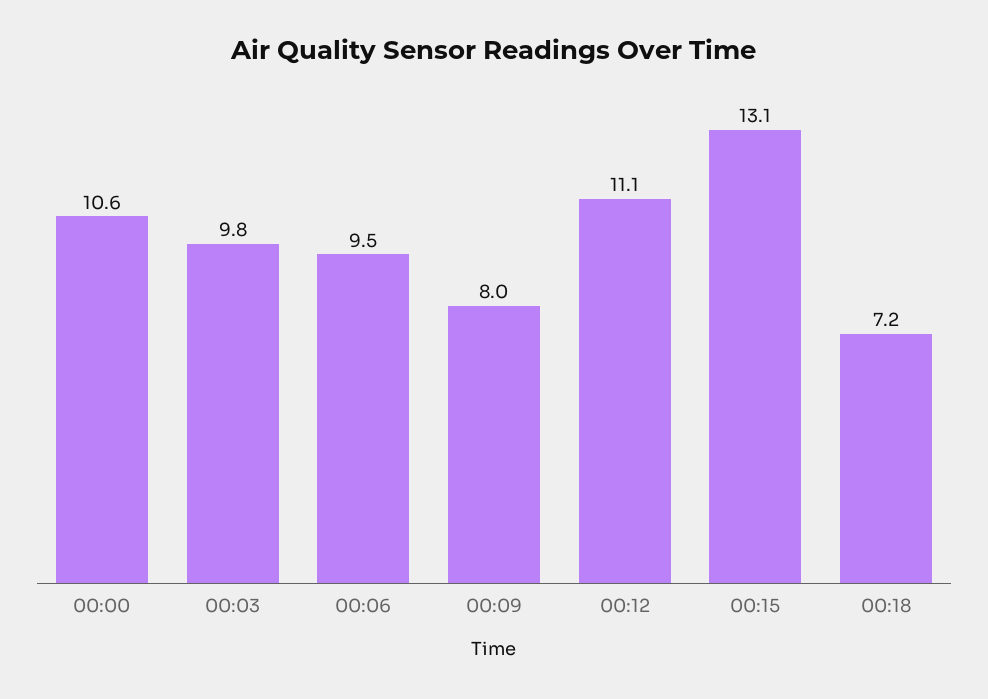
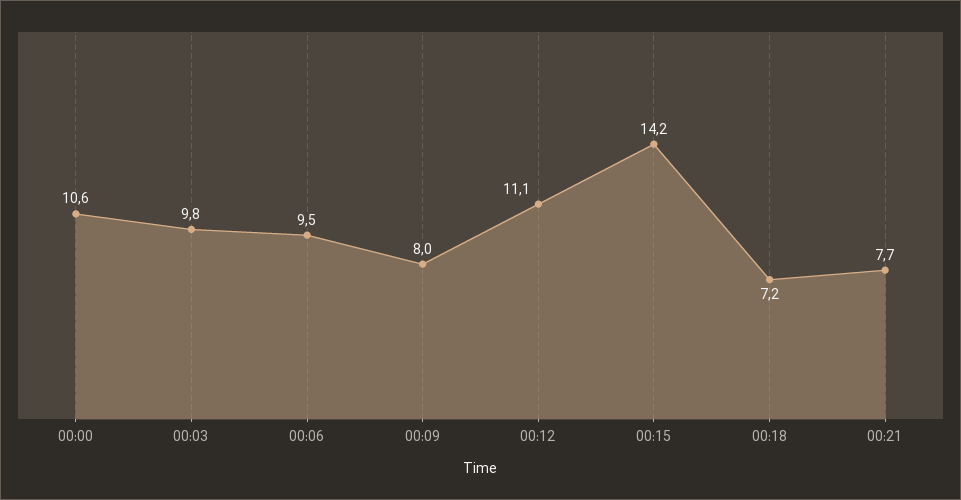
00:15: 13.1 -> 14.2
00:21: none -> 7.7

